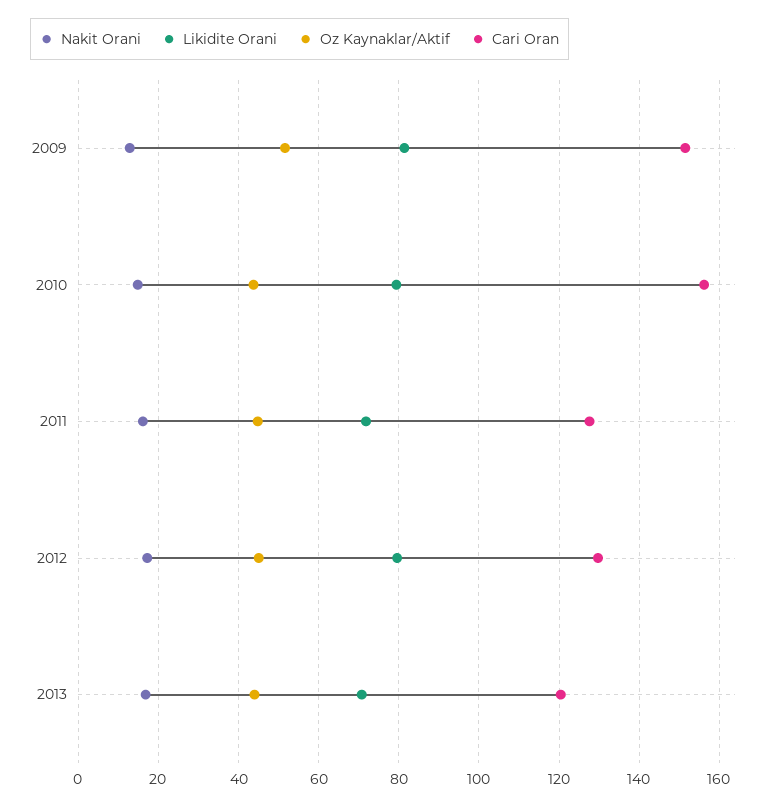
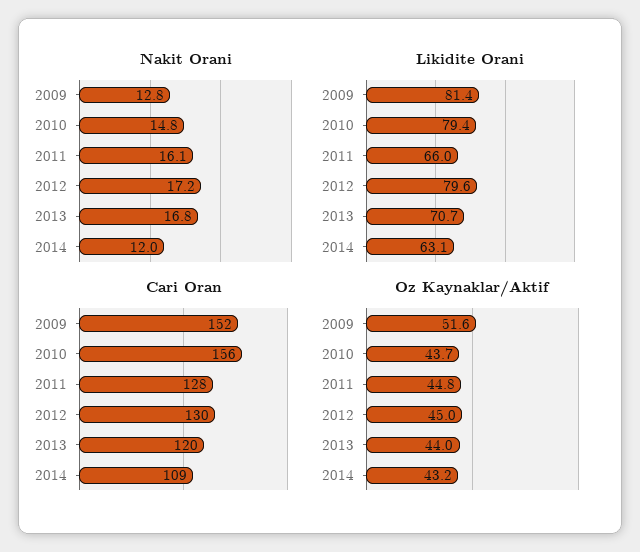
Likidite Orani, 2011: 72 -> 66
Nakit Orani, 2014: none -> 12
Likidite Orani, 2014: none -> 63.1
Cari Oran, 2014: none -> 109
Oz Kaynaklar/Aktif, 2014: none -> 43.2

